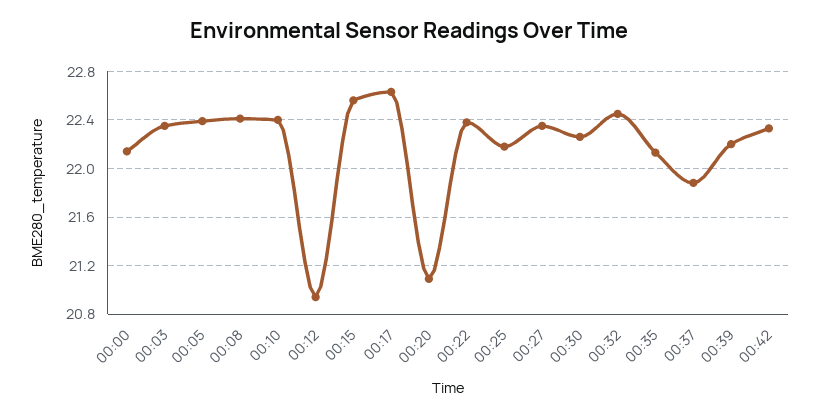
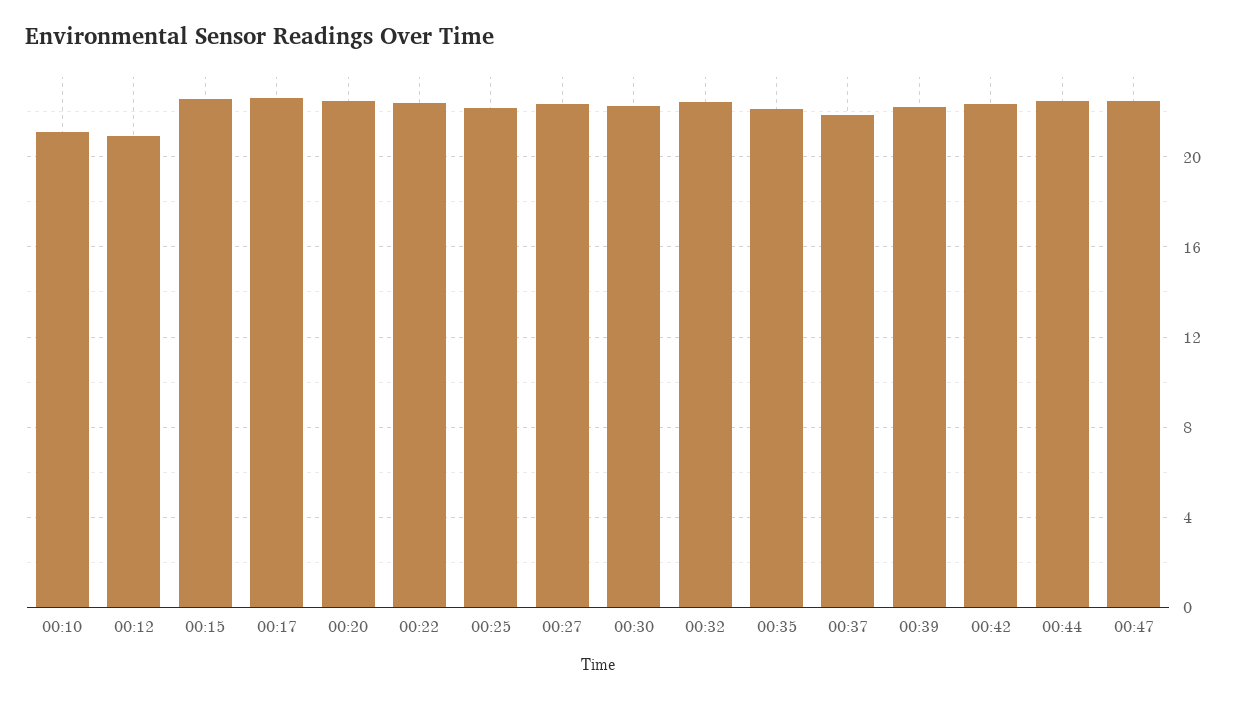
00:00: 22.15 -> none
00:03: 22.35 -> none
00:05: 22.4 -> none
00:08: 22.4 -> none
00:10: 22.4 -> 21
00:20: 21.1 -> 22.5
00:44: none -> 22.5
00:47: none -> 22.5

